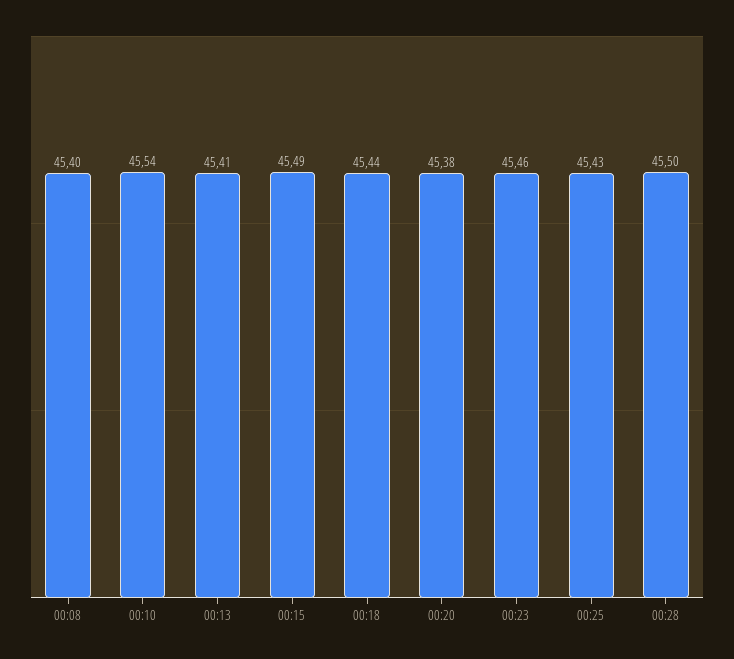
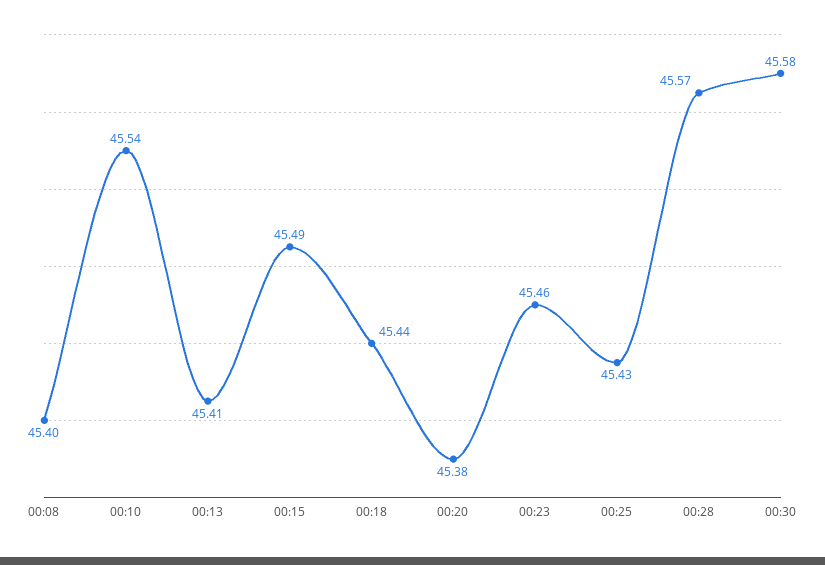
00:28: 45.5 -> 45.57
00:30: none -> 45.58

